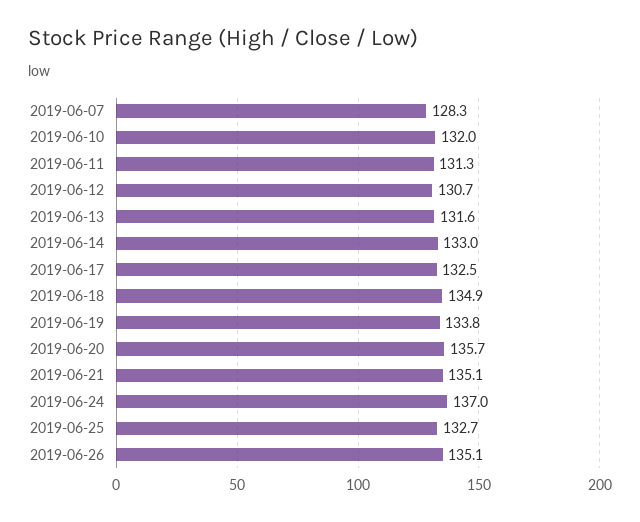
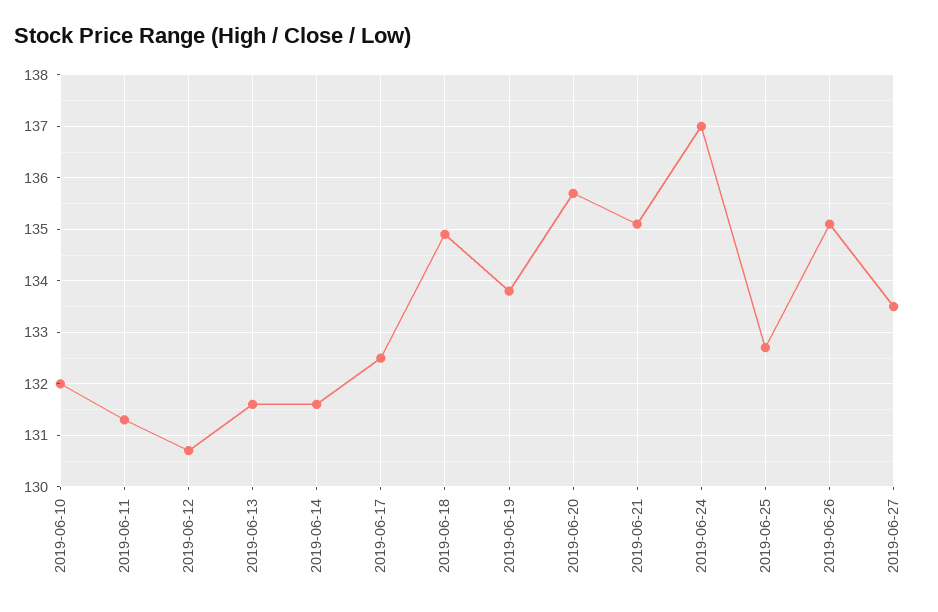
2019-06-07: 128.3 -> none
2019-06-14: 133 -> 131.5
2019-06-27: none -> 133.5

